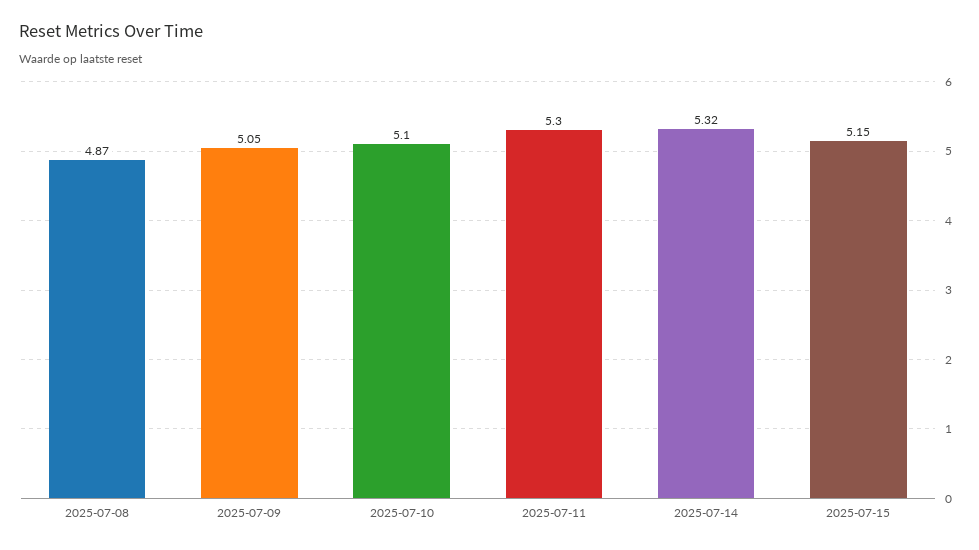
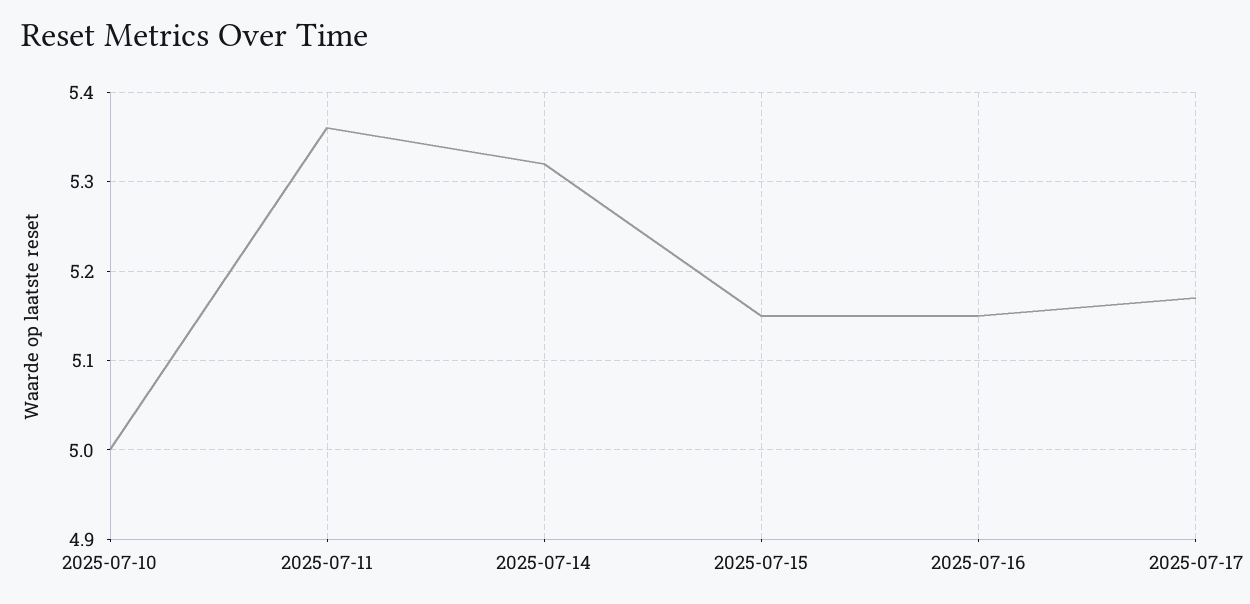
2025-07-08: 4.87 -> none
2025-07-09: 5.05 -> none
2025-07-10: 5.1 -> 5
2025-07-11: 5.3 -> 5.36
2025-07-16: none -> 5.15
2025-07-17: none -> 5.17

